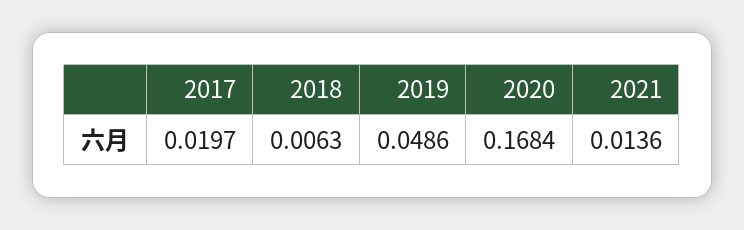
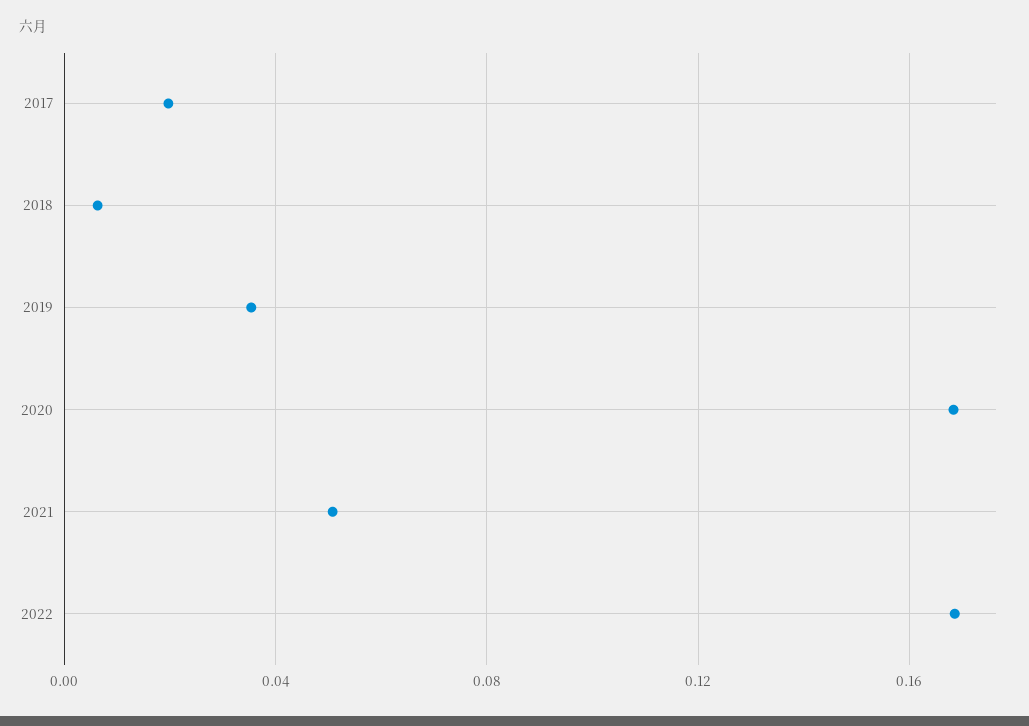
2019: 0.0486 -> 0.035
2021: 0.0136 -> 0.05
2022: none -> 0.17

